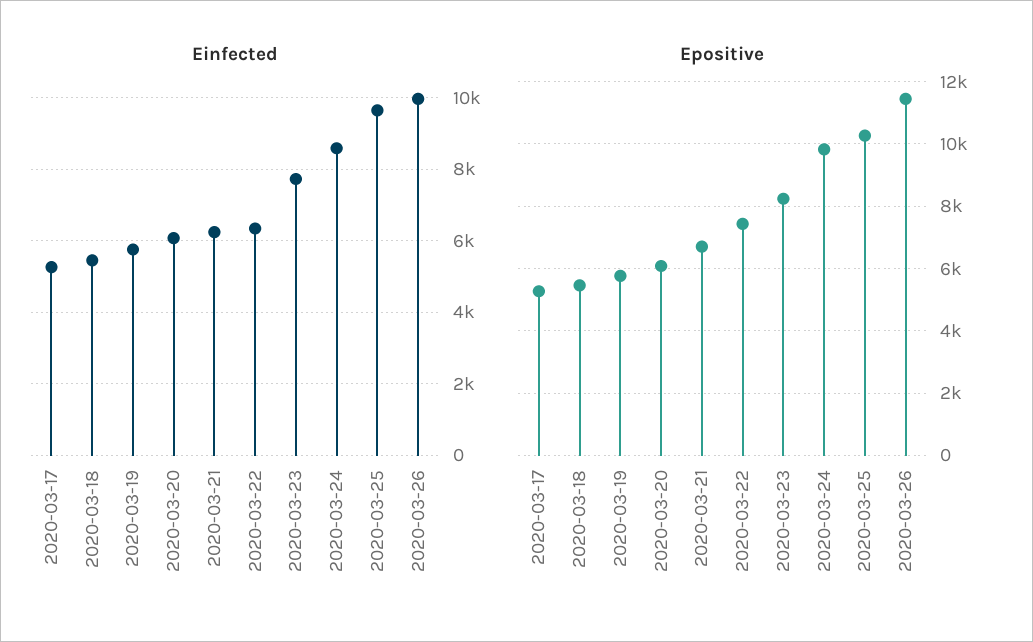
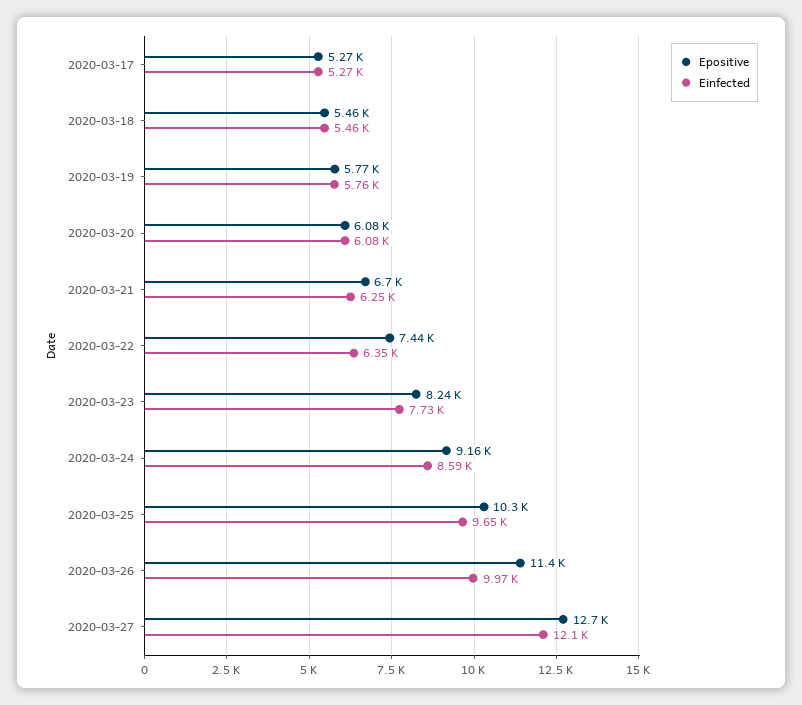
Epositive, 2020-03-24: 9800 -> 9160
Epositive, 2020-03-27: none -> 12700
Einfected, 2020-03-27: none -> 12100

